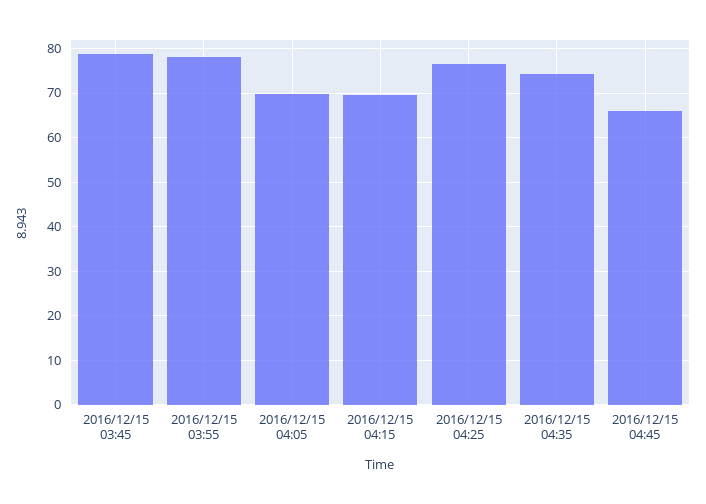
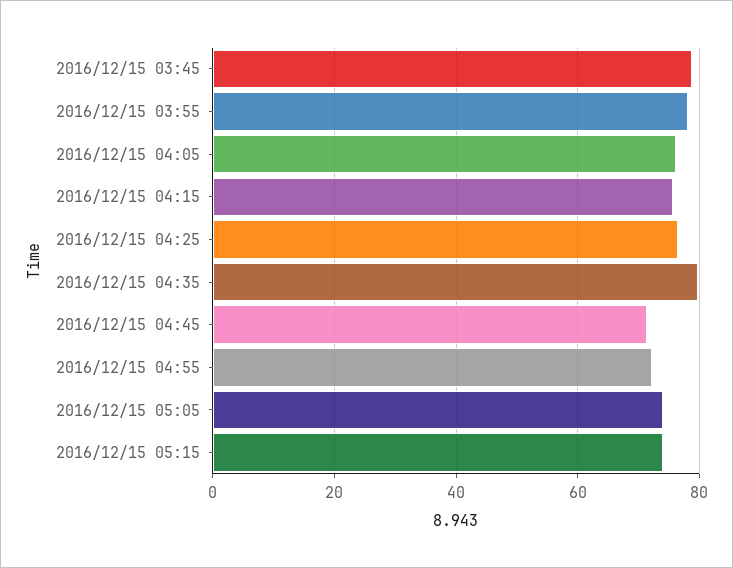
2016/12/15 04:05: 70 -> 76
2016/12/15 04:15: 70 -> 76
2016/12/15 04:35: 74 -> 80
2016/12/15 04:45: 66 -> 72
2016/12/15 04:55: none -> 72
2016/12/15 05:05: none -> 74
2016/12/15 05:15: none -> 74

